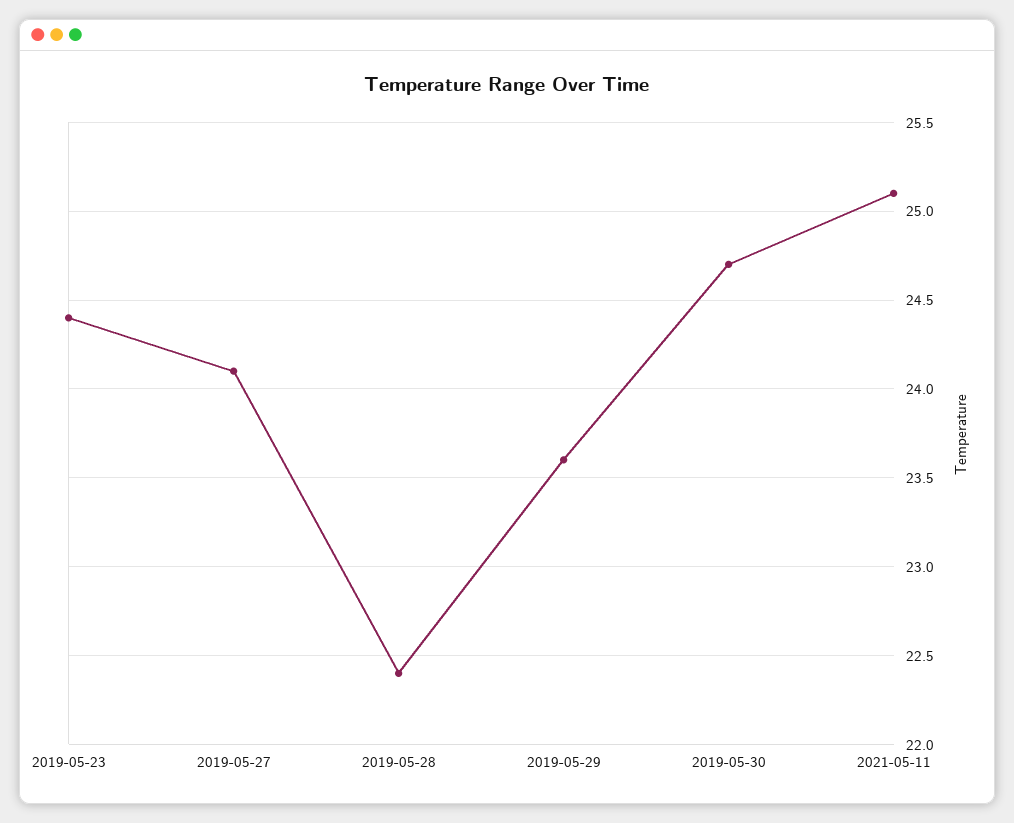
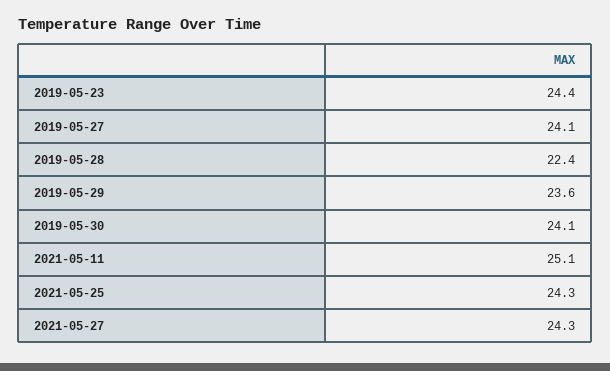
2019-05-30: 24.7 -> 24.1
2021-05-25: none -> 24.3
2021-05-27: none -> 24.3

